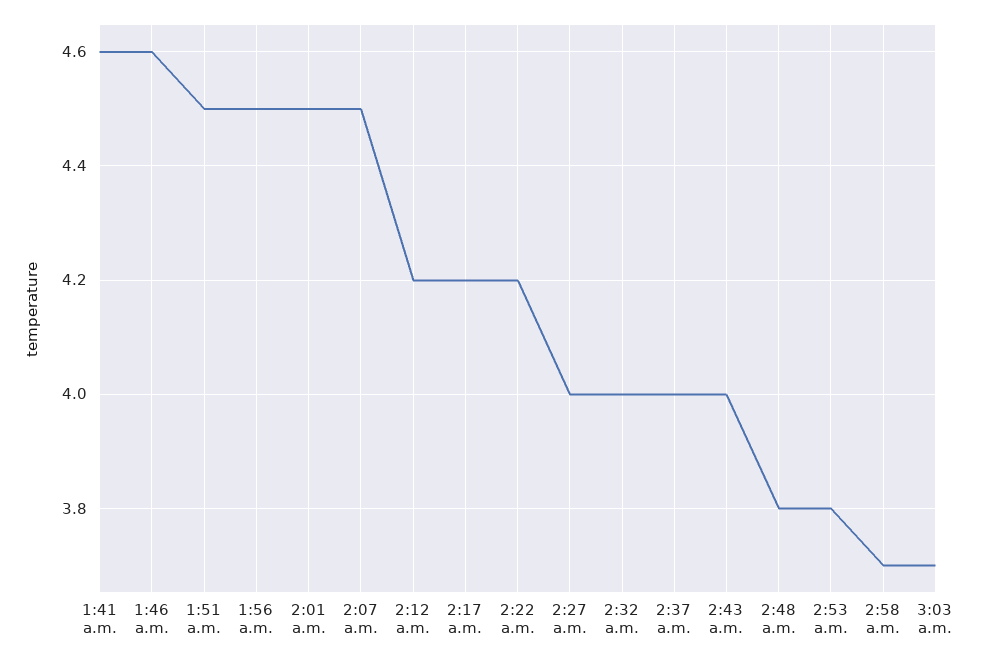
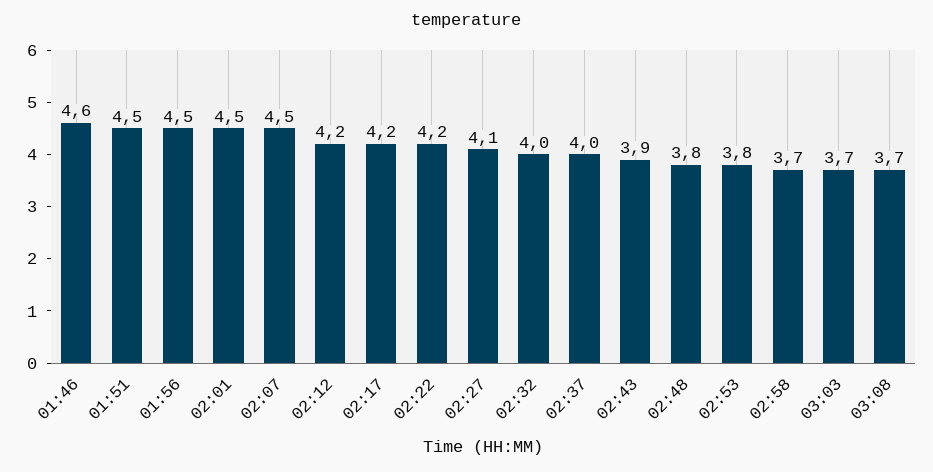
1:41 a.m.: 4.6 -> none
2:27 a.m.: 4 -> 4.1
2:43 a.m.: 4 -> 3.9
03:08: none -> 3.7

